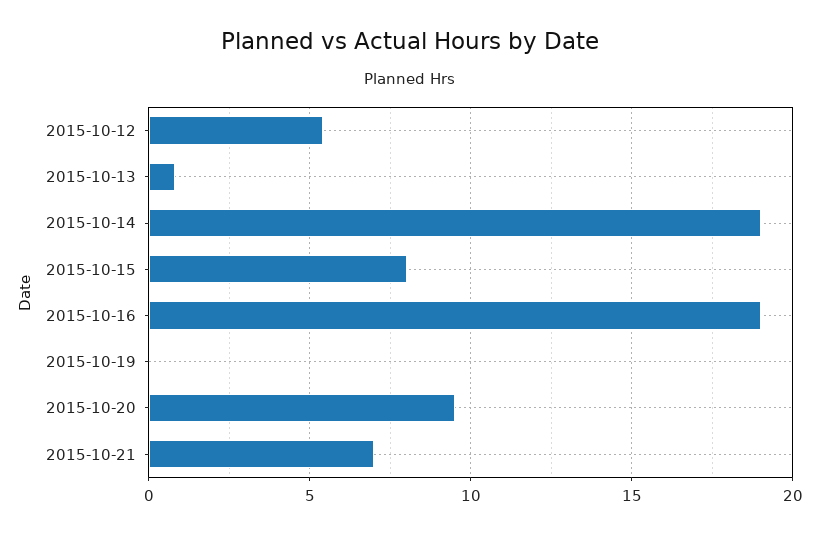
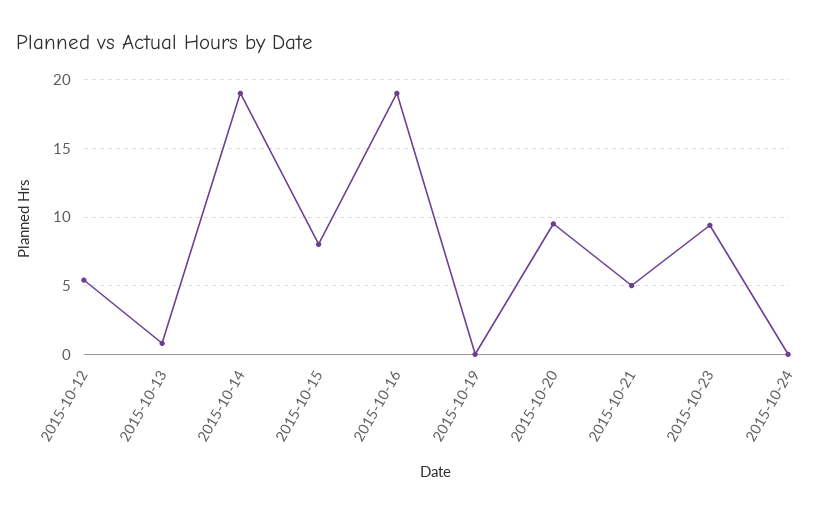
2015-10-21: 7 -> 5
2015-10-23: none -> 9.5
2015-10-24: none -> 0

